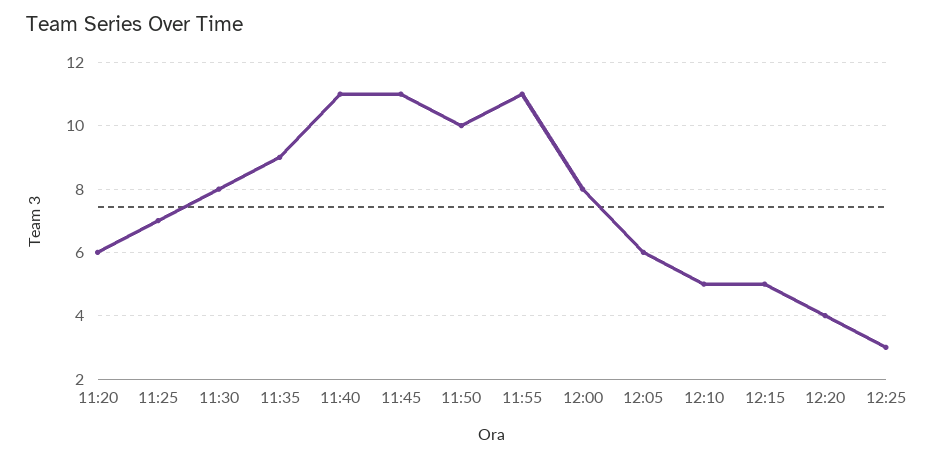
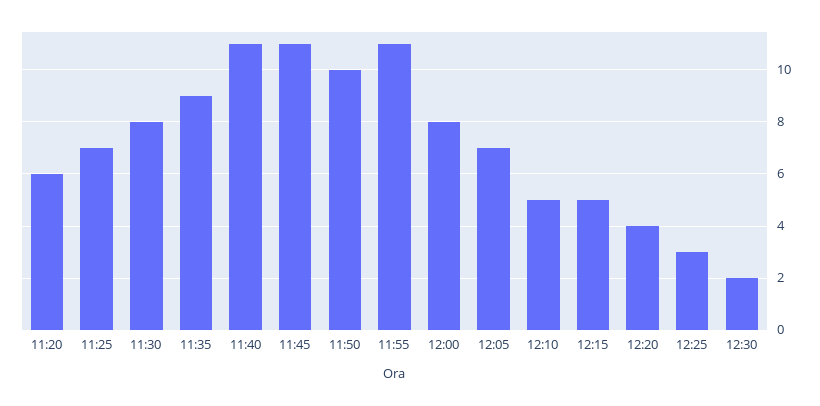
12:05: 6 -> 7
12:30: none -> 2

